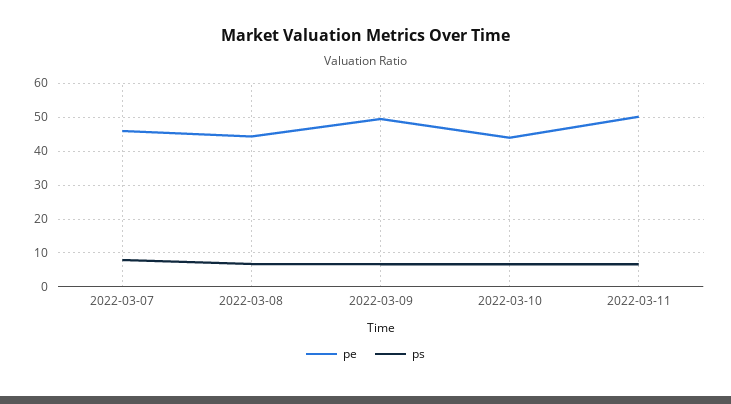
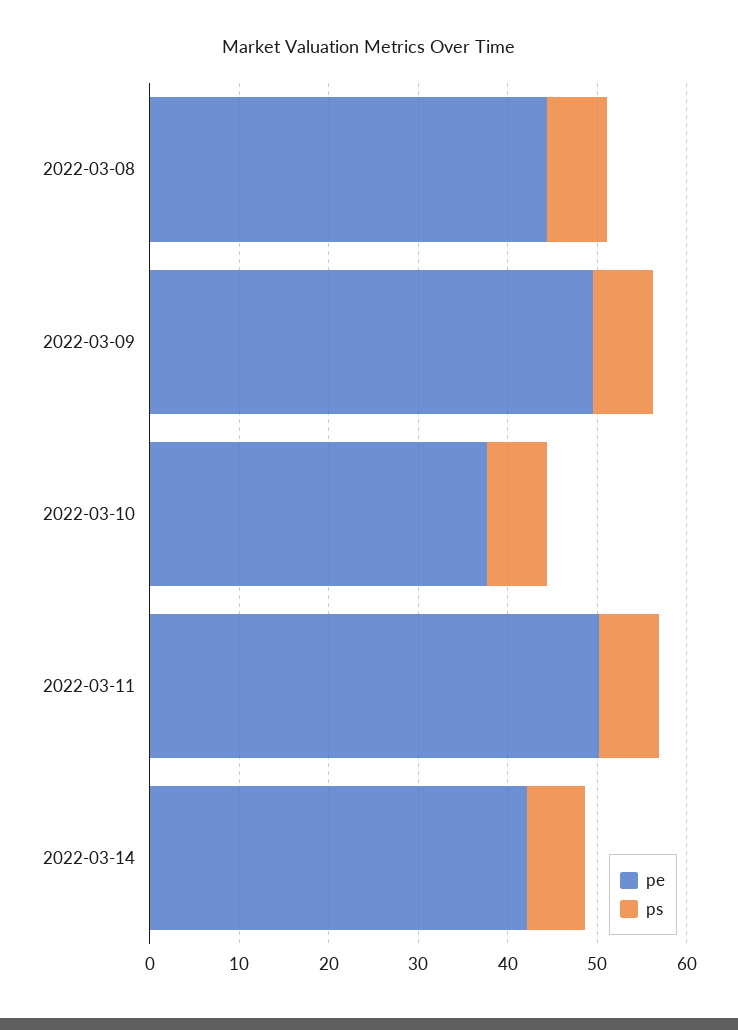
pe, 2022-03-07: 46 -> none
ps, 2022-03-07: 8 -> none
pe, 2022-03-10: 44 -> 38
pe, 2022-03-14: none -> 42
ps, 2022-03-14: none -> 6

